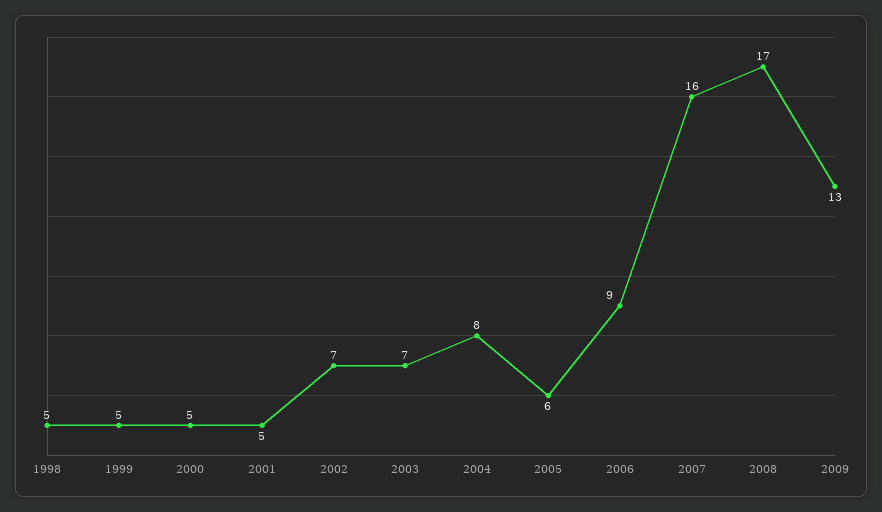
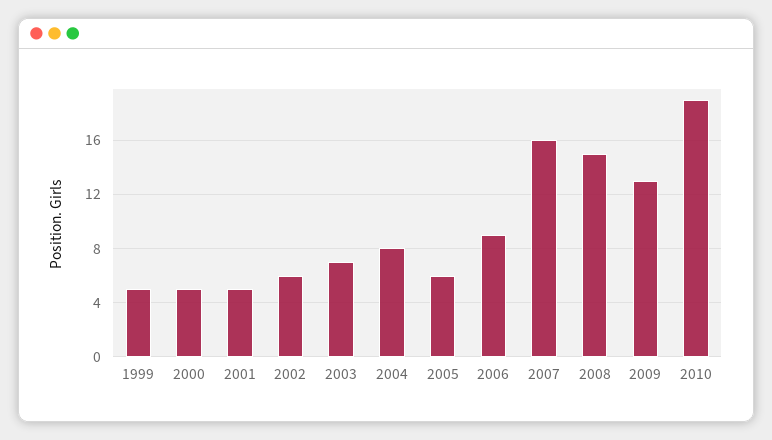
1998: 5 -> none
2002: 7 -> 6
2008: 17 -> 15
2010: none -> 19

